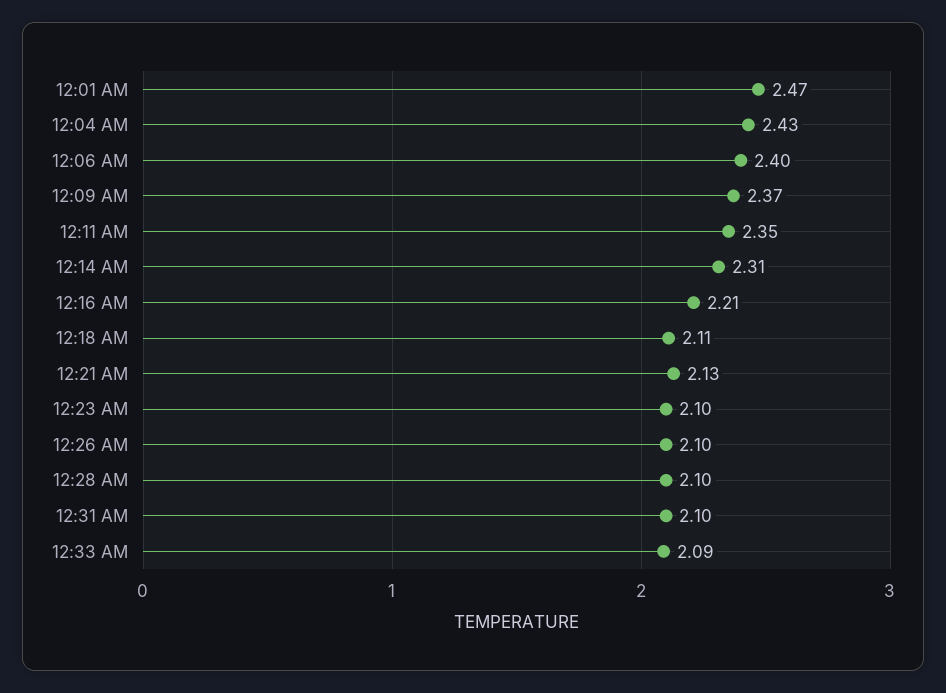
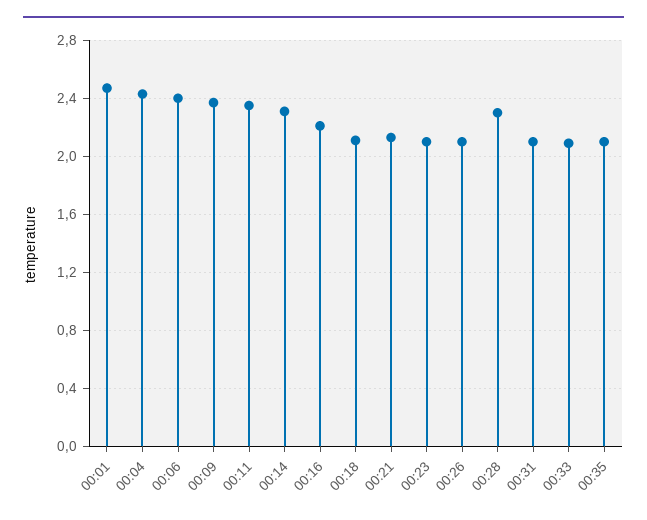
12:28 AM: 2.1 -> 2.3
00:35: none -> 2.1

